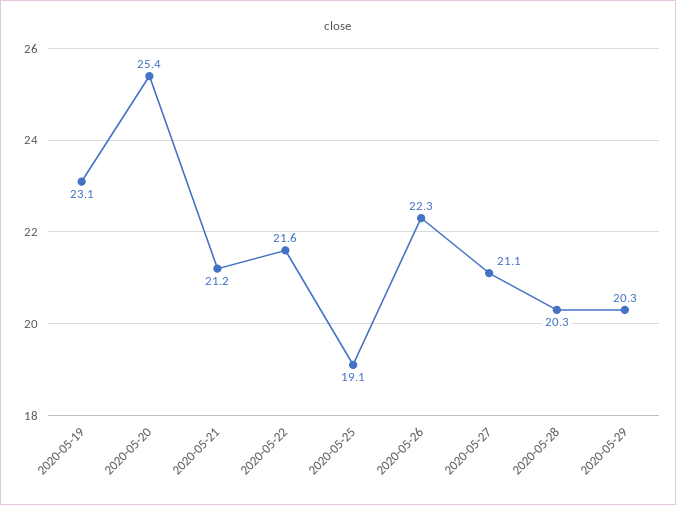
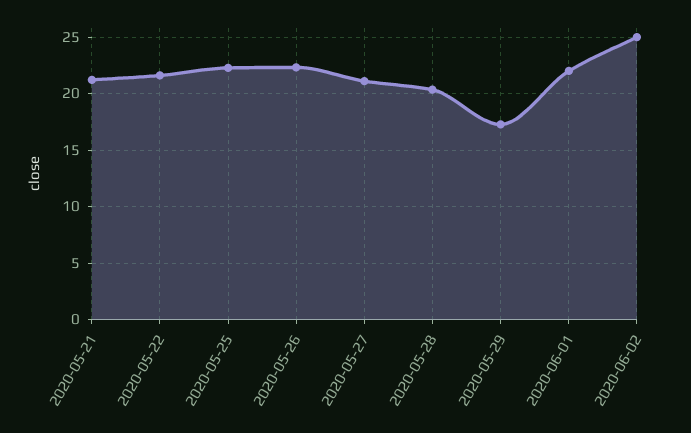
2020-05-19: 23.1 -> none
2020-05-20: 25.4 -> none
2020-05-25: 19.1 -> 22
2020-05-29: 20.3 -> 17
2020-06-01: none -> 22
2020-06-02: none -> 25

